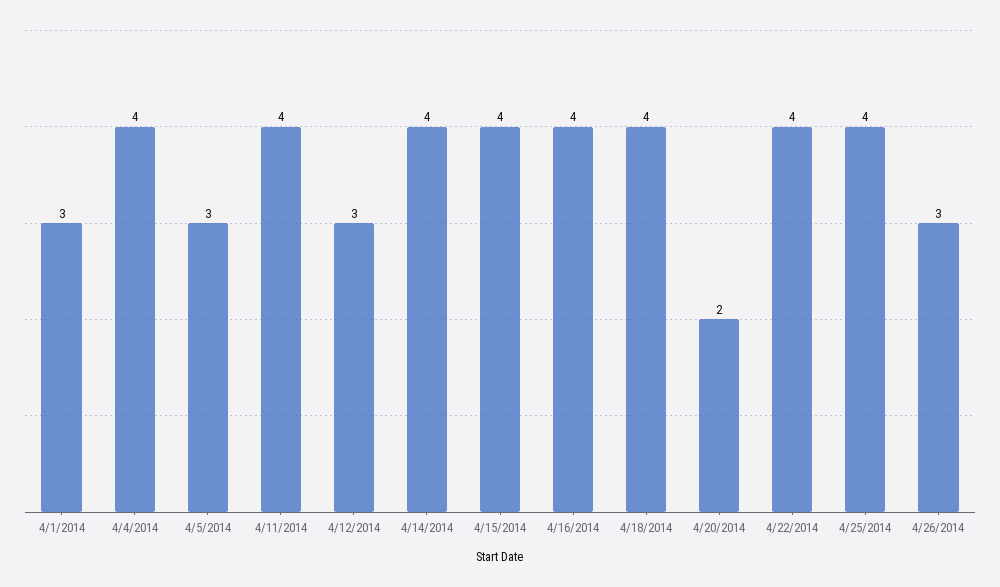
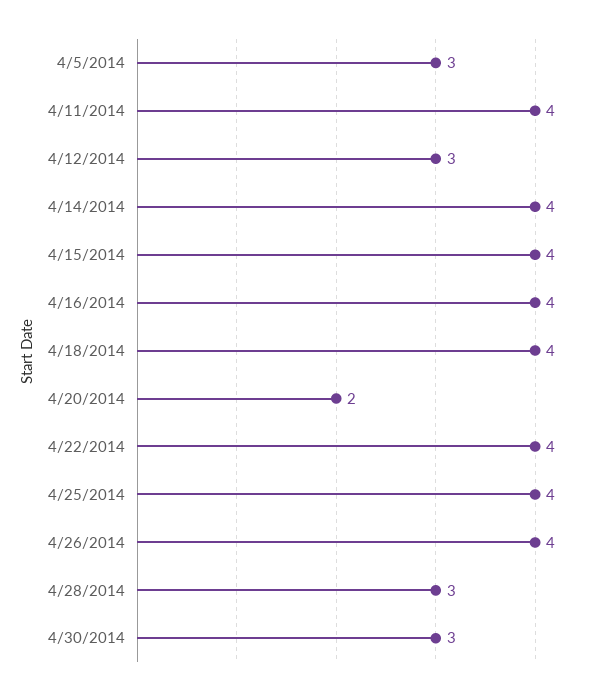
4/1/2014: 3 -> none
4/4/2014: 4 -> none
4/26/2014: 3 -> 4
4/28/2014: none -> 3
4/30/2014: none -> 3

